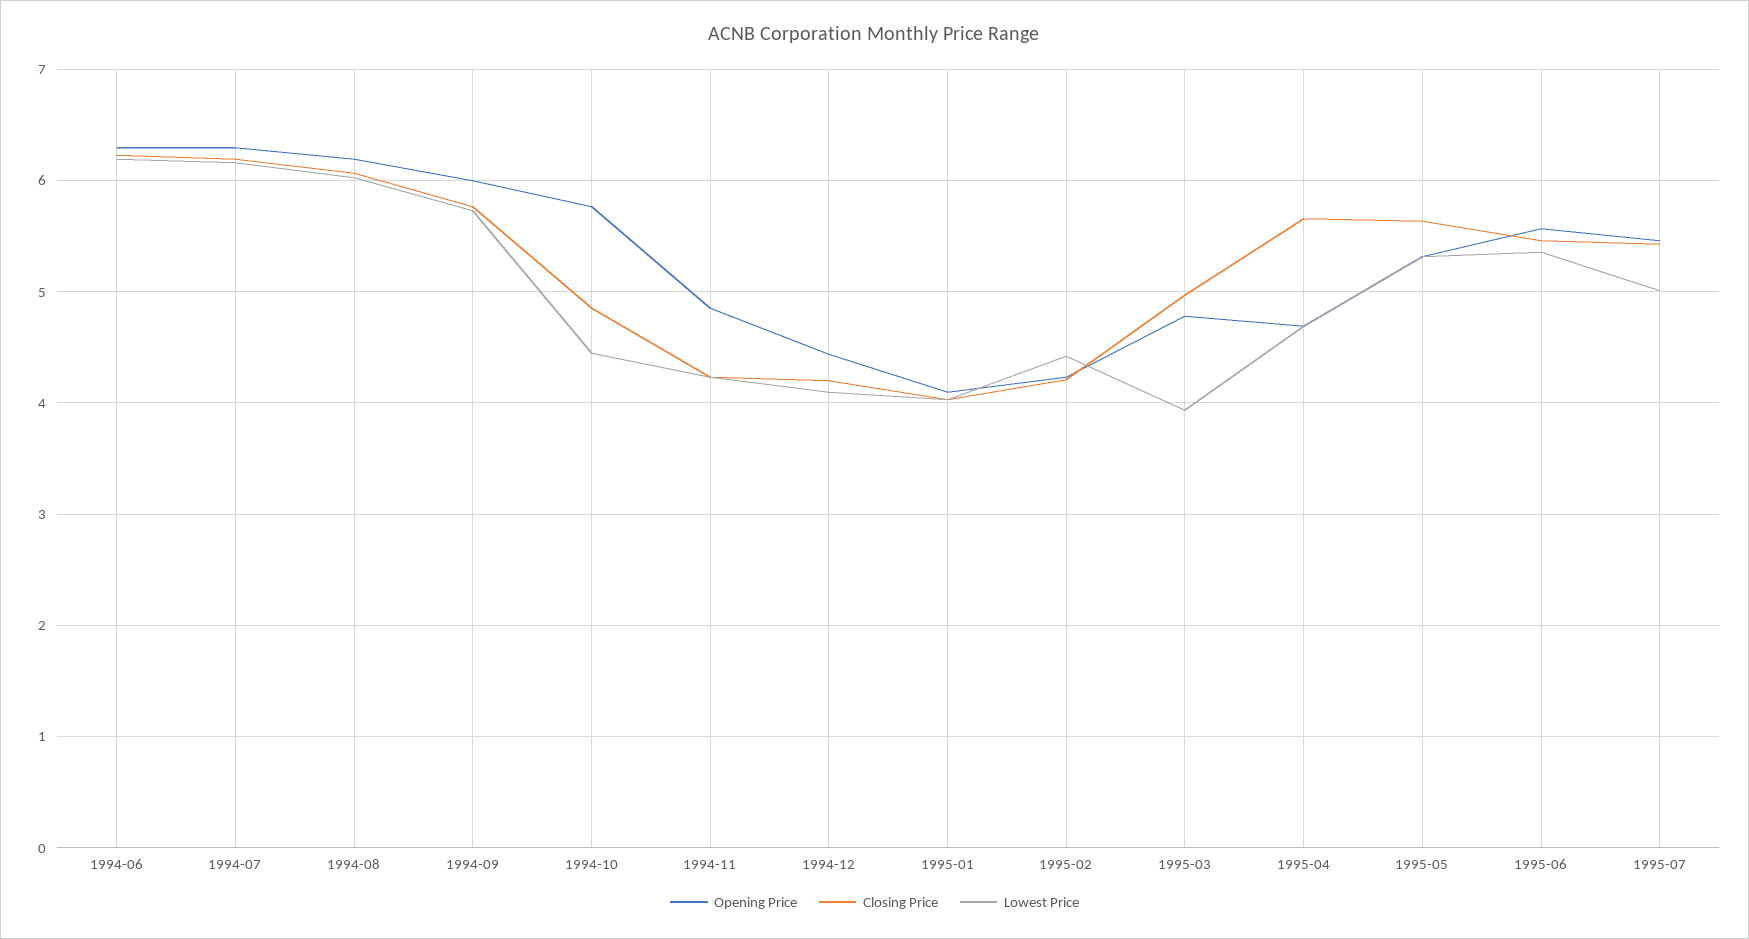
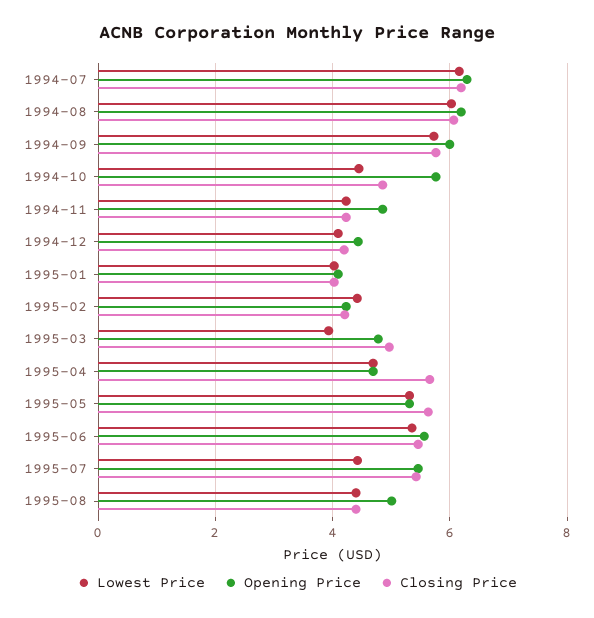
Opening Price, 1994-06: 6.3 -> none
Closing Price, 1994-06: 6.2 -> none
Lowest Price, 1994-06: 6.2 -> none
Lowest Price, 1995-07: 5 -> 4.4
Lowest Price, 1995-08: none -> 4.4
Opening Price, 1995-08: none -> 5
Closing Price, 1995-08: none -> 4.4

